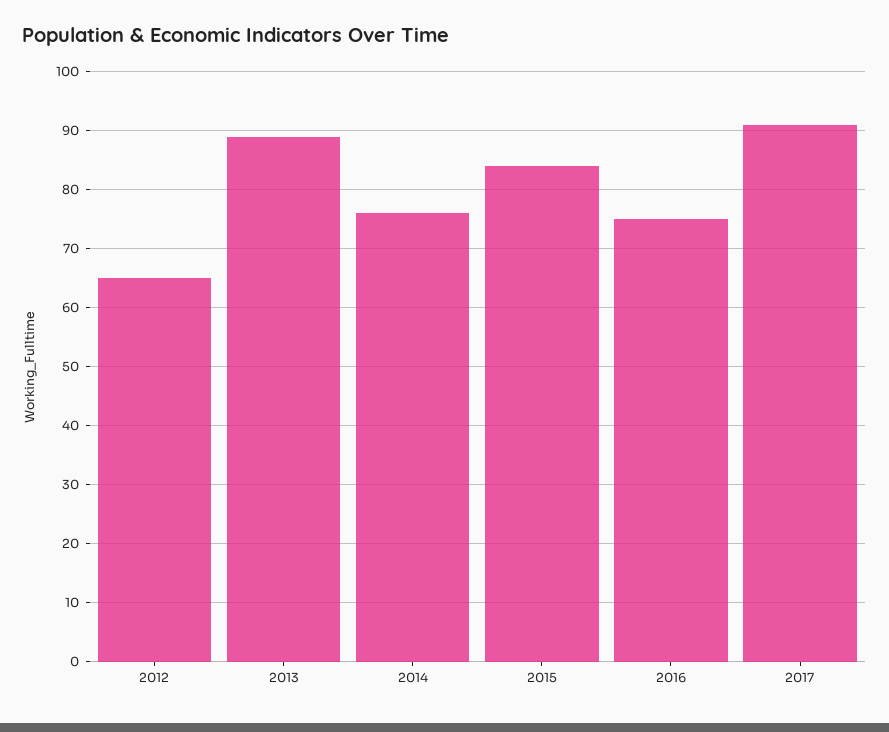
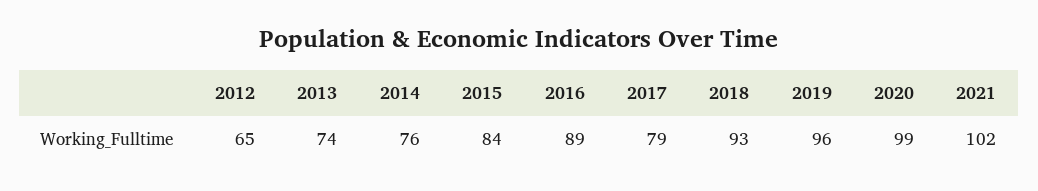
2013: 90 -> 74
2016: 75 -> 89
2017: 90 -> 79
2018: none -> 93
2019: none -> 96
2020: none -> 99
2021: none -> 102

